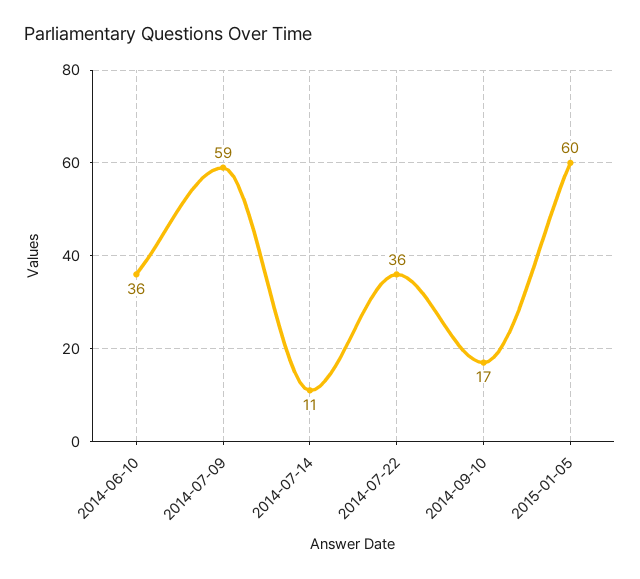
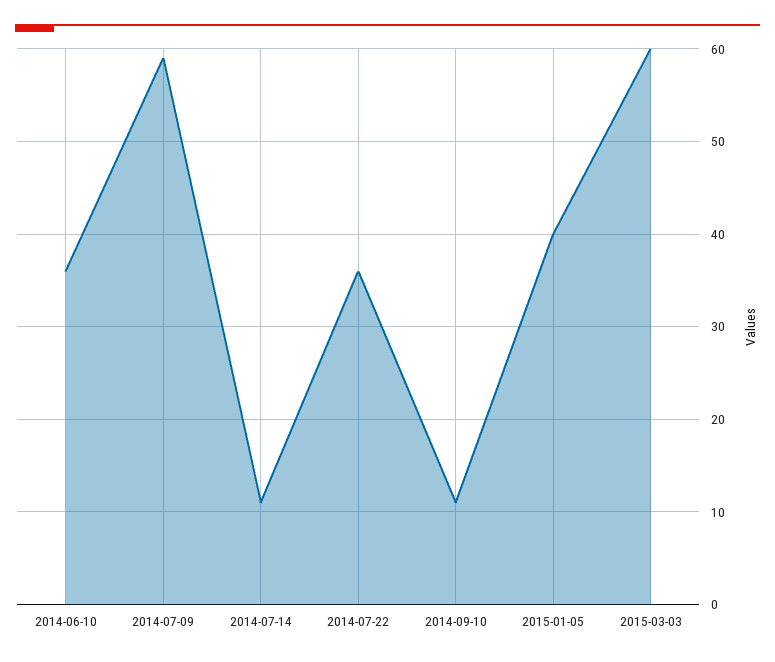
2014-09-10: 17 -> 11
2015-01-05: 60 -> 40
2015-03-03: none -> 60

